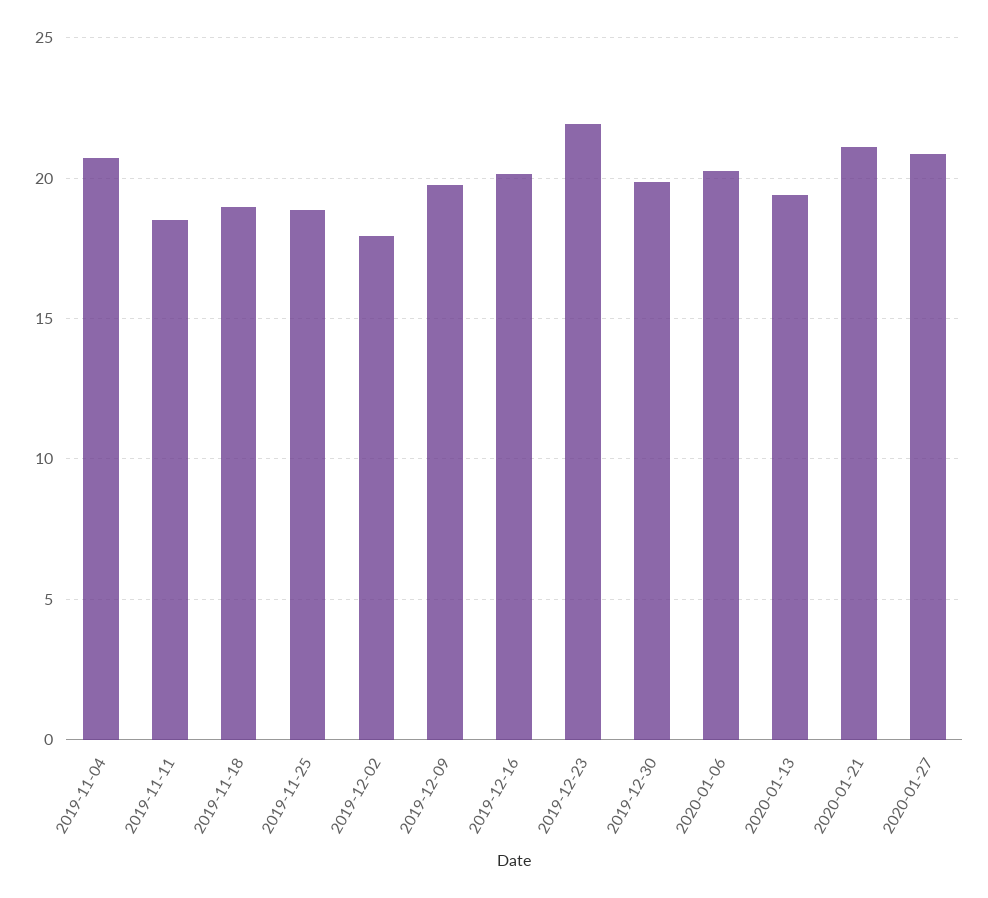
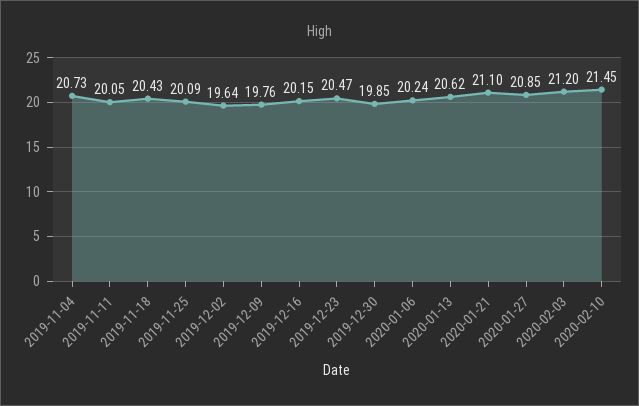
2019-11-11: 18.5 -> 20.05
2019-11-18: 19 -> 20.43
2019-11-25: 19 -> 20.09
2019-12-02: 18 -> 19.64
2019-12-23: 22 -> 20.47
2020-01-13: 19.5 -> 20.62
2020-02-03: none -> 21.2
2020-02-10: none -> 21.45

